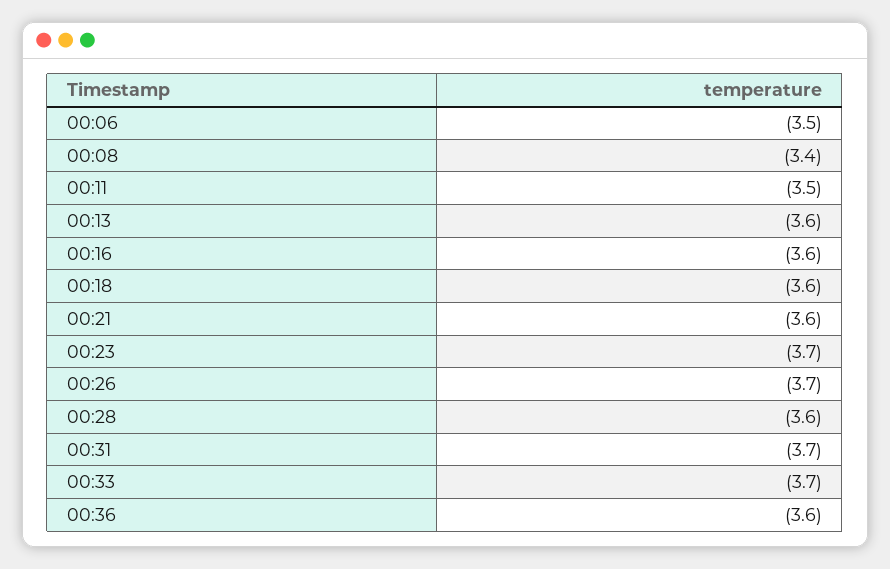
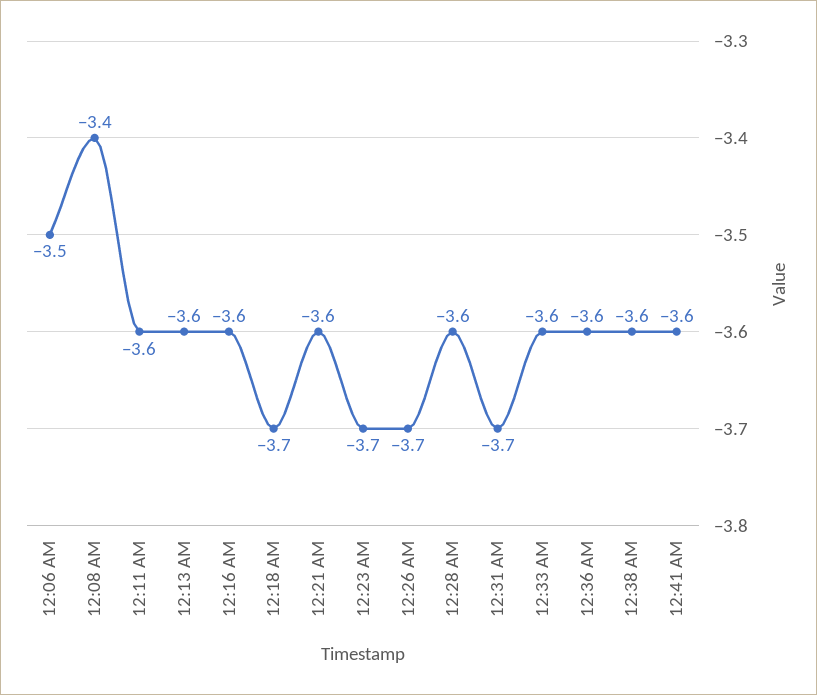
00:11: -3.5 -> -3.6
00:18: -3.6 -> -3.7
00:33: -3.7 -> -3.6
12:38 AM: none -> -3.6
12:41 AM: none -> -3.6

